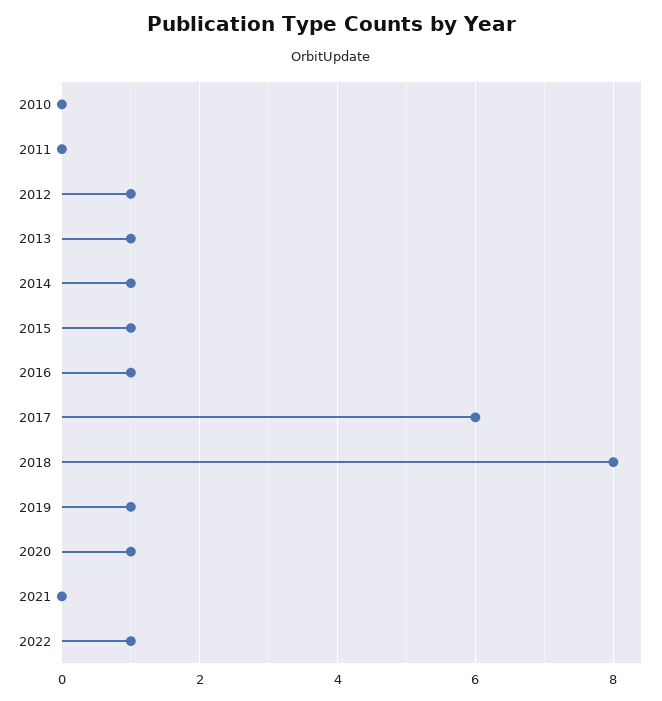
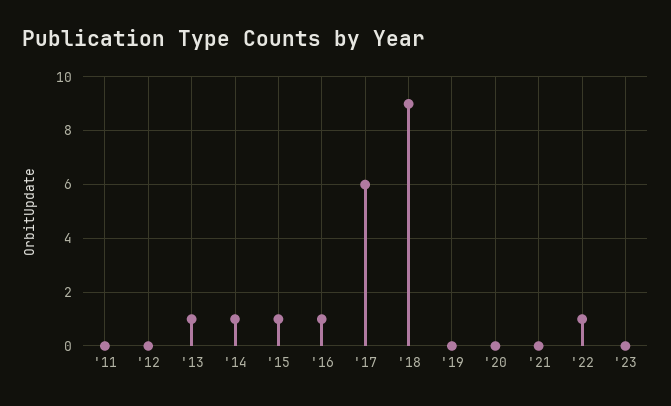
2010: 0 -> none
2012: 1 -> 0
2018: 8 -> 9
2019: 1 -> 0
2020: 1 -> 0
'23: none -> 0

